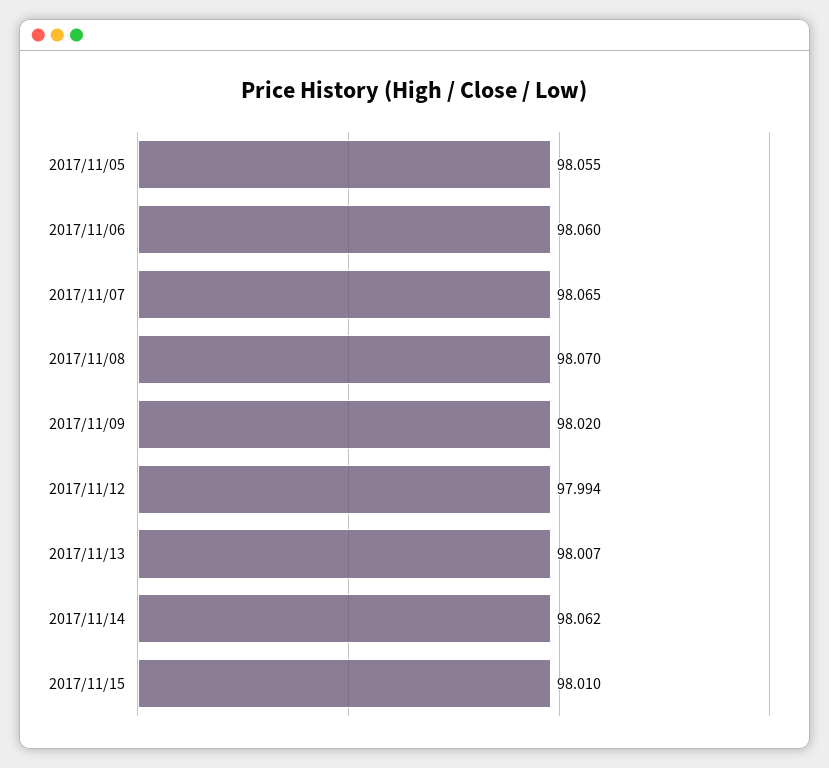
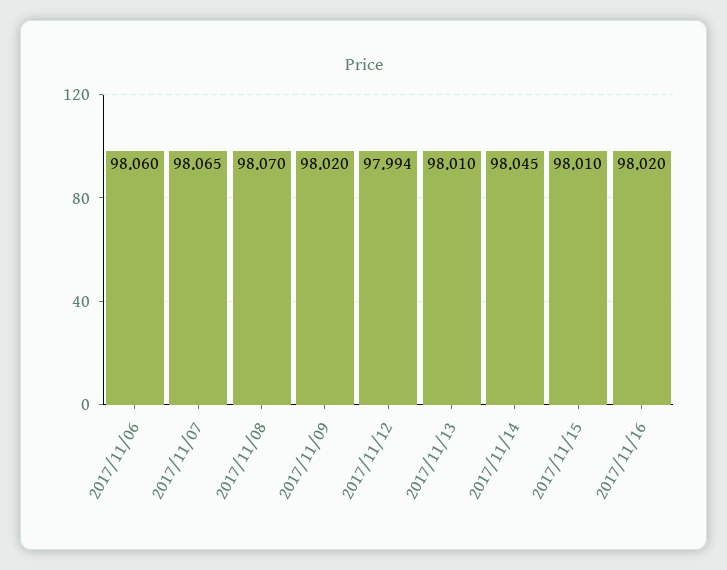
2017/11/05: 98.055 -> none
2017/11/13: 98.007 -> 98.01
2017/11/14: 98.062 -> 98.045
2017/11/16: none -> 98.02

